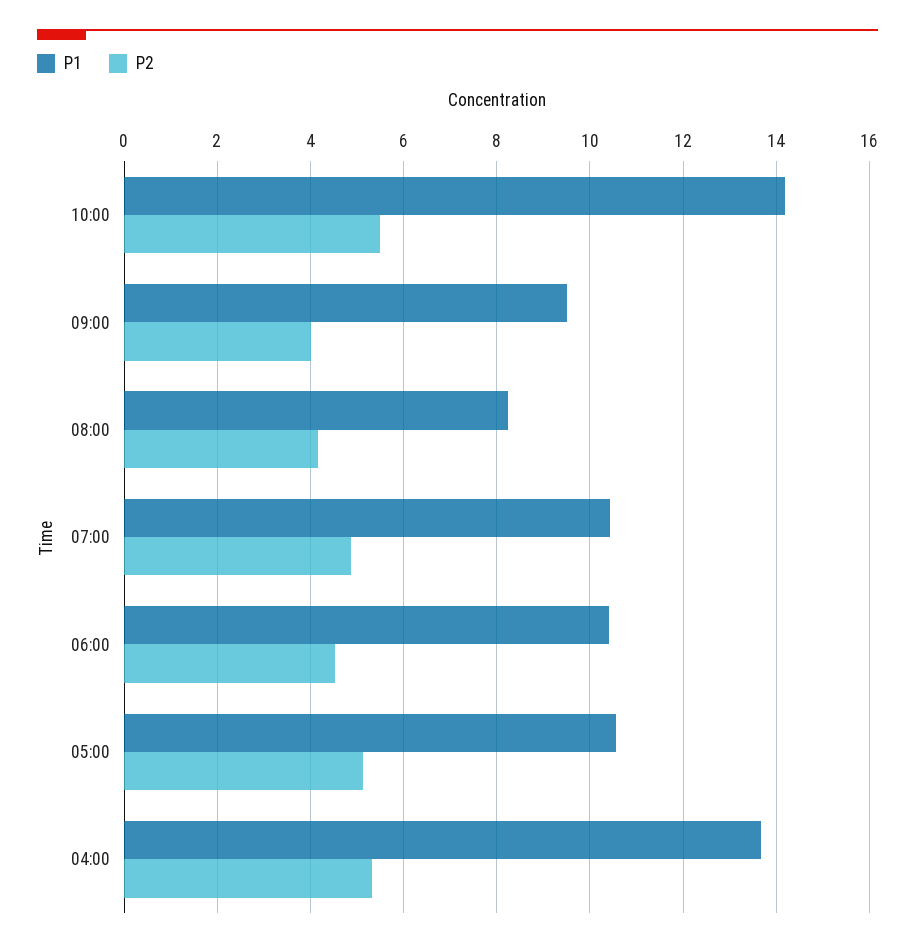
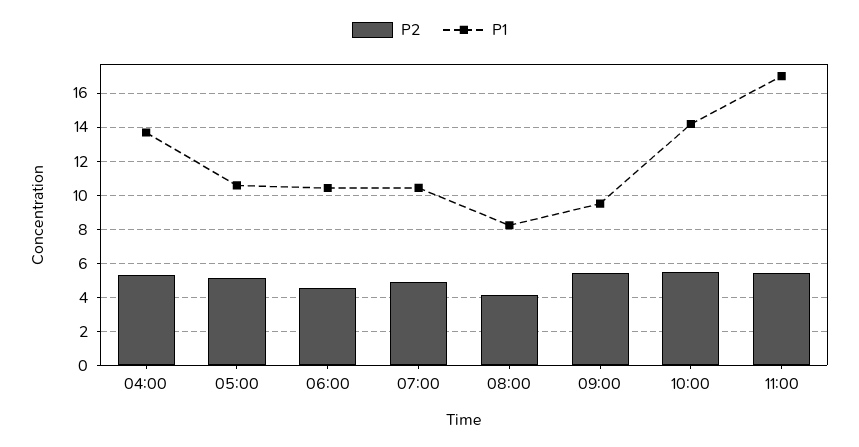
P2, 09:00: 4 -> 5.5
P2, 11:00: none -> 5.5
P1, 11:00: none -> 17

